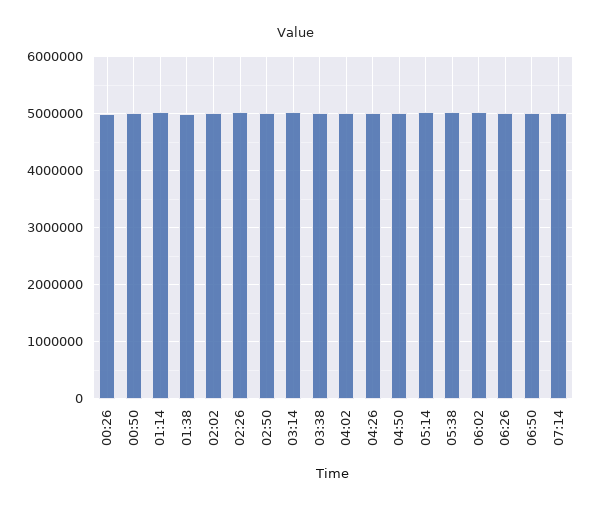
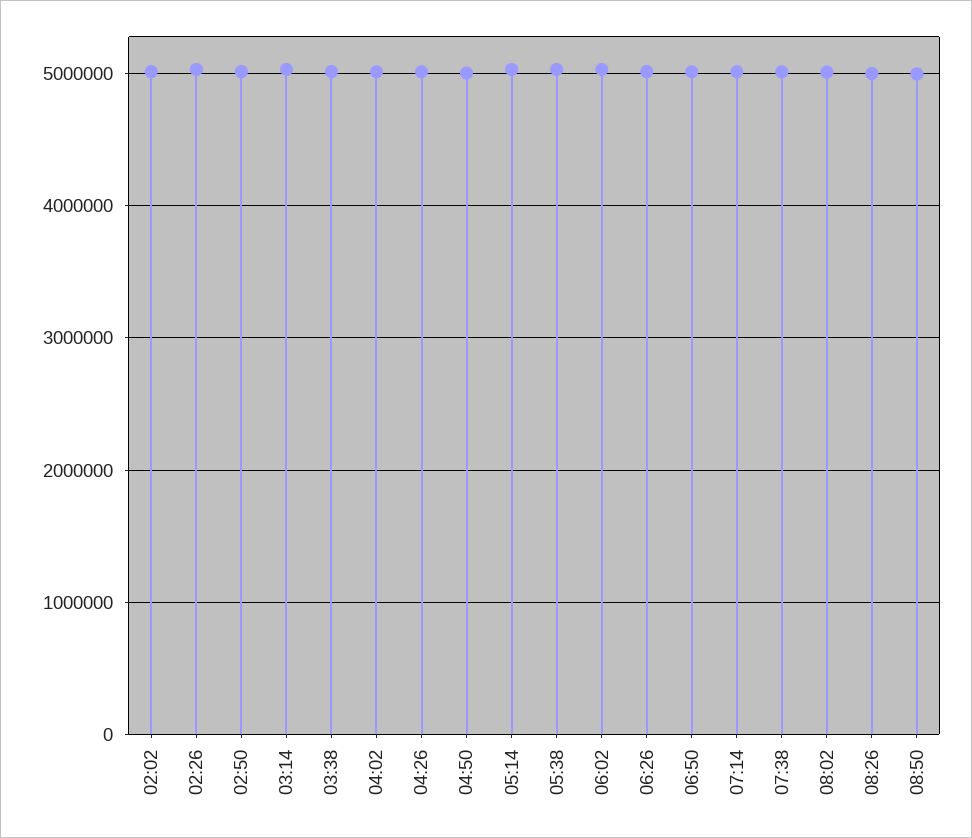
00:26: 5000000 -> none
00:50: 5000000 -> none
01:14: 5000000 -> none
01:38: 5000000 -> none
07:38: none -> 5000000
08:02: none -> 5000000
08:26: none -> 5000000
08:50: none -> 5000000

